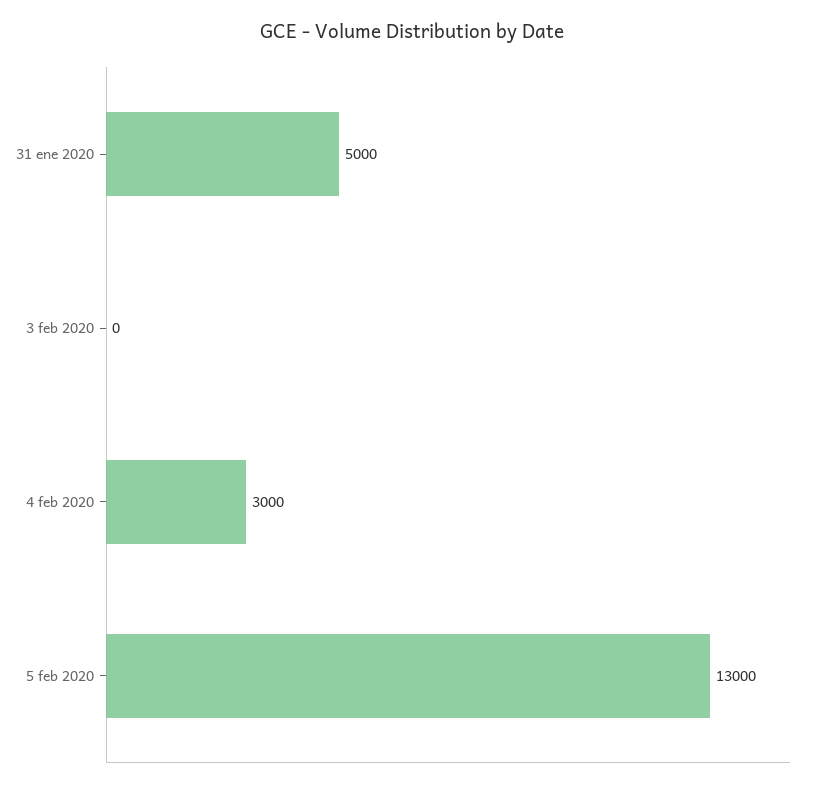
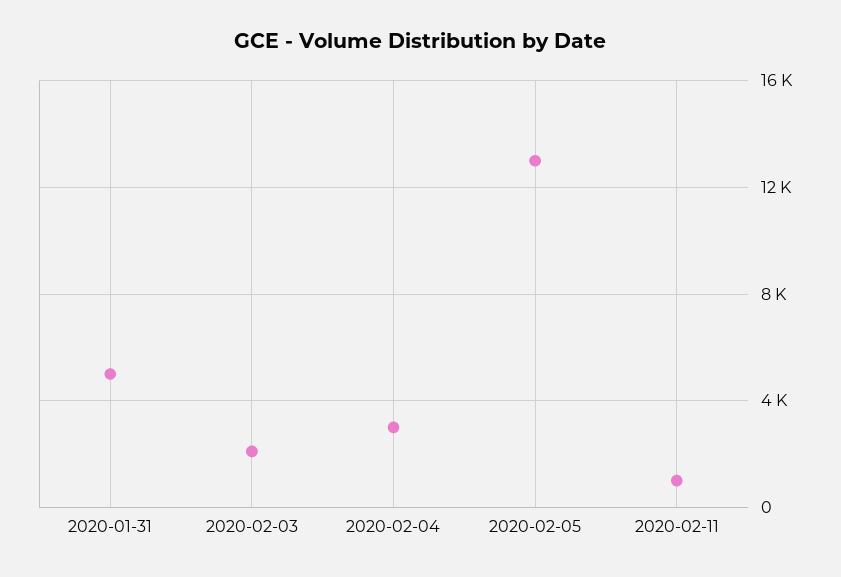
3 feb 2020: 0 -> 2000
2020-02-11: none -> 1000

